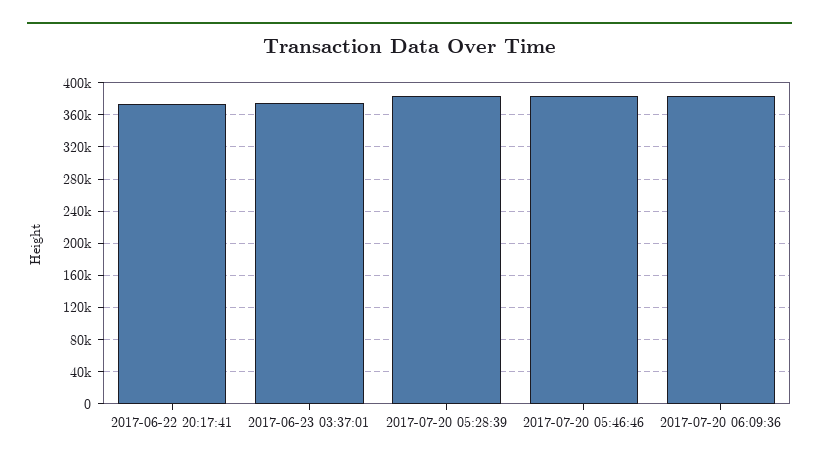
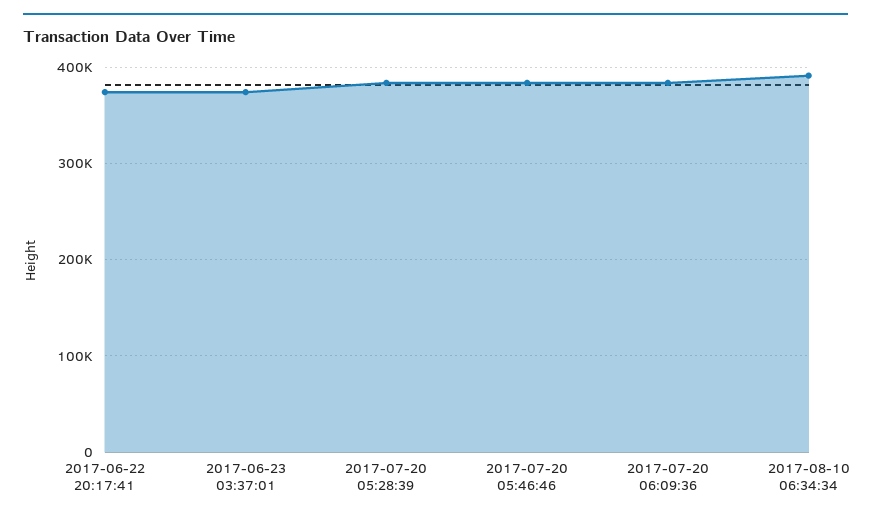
2017-08-10 06:34:34: none -> 390000

